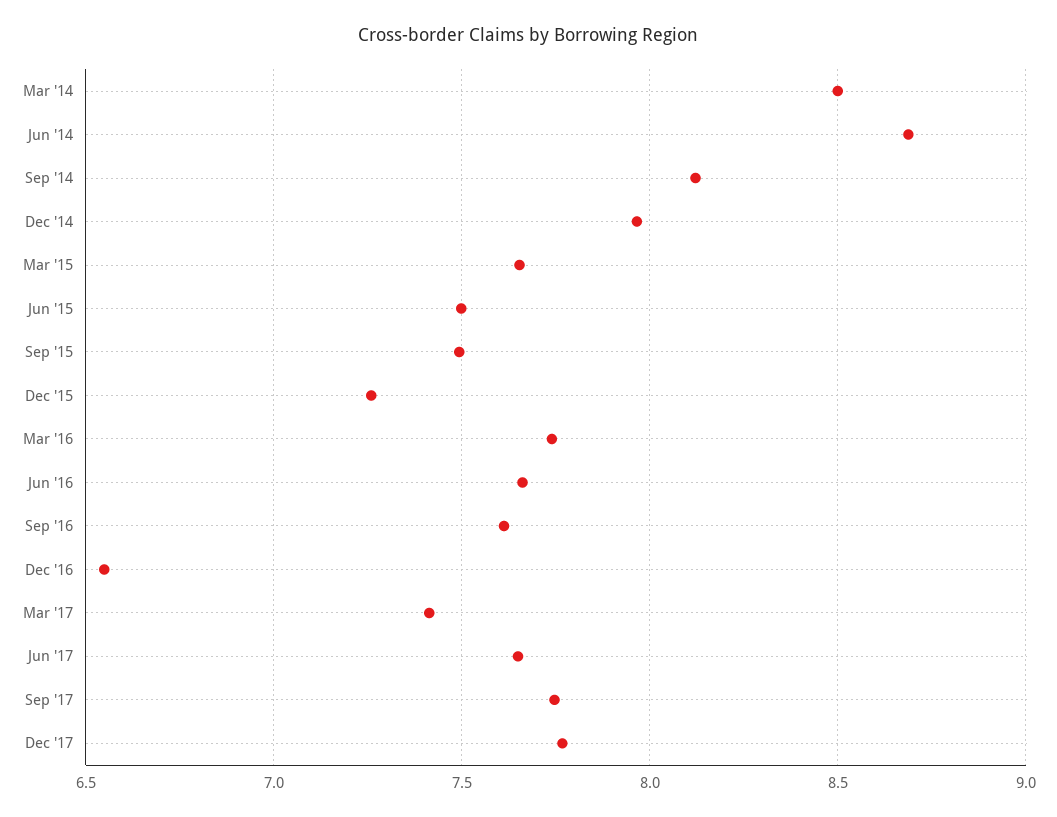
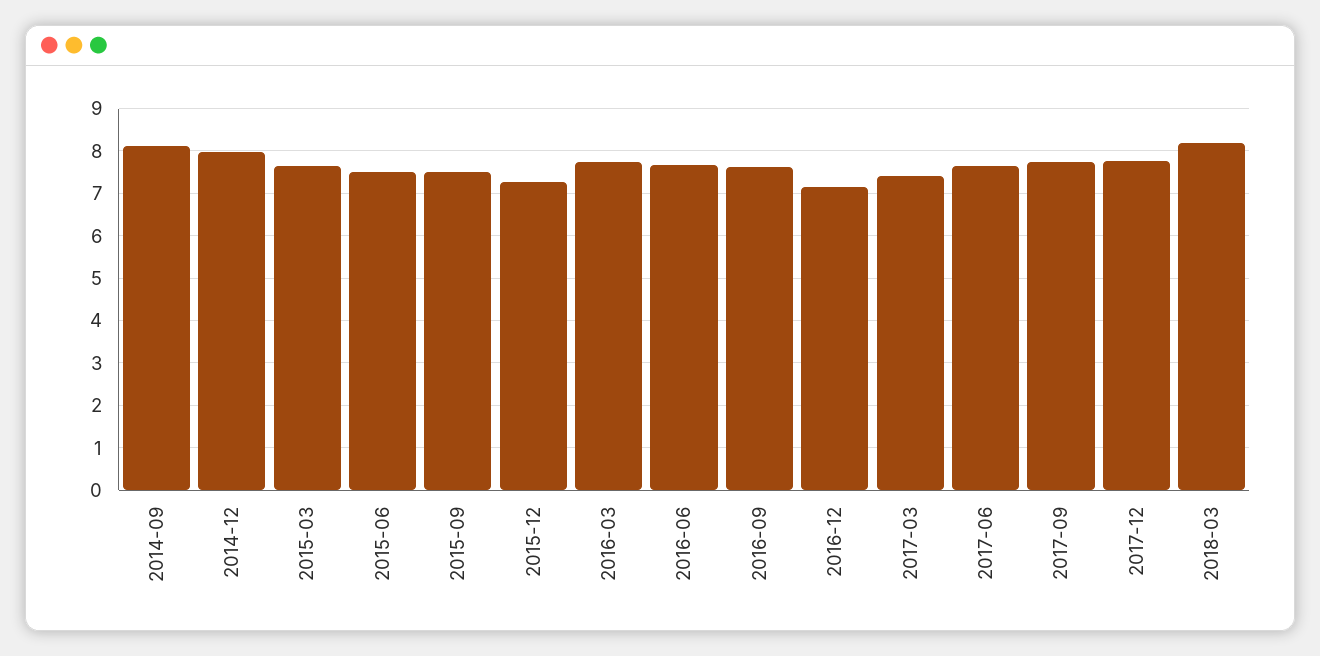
Mar '14: 8.5 -> none
Jun '14: 8.7 -> none
Dec '16: 6.55 -> 7.2
2018-03: none -> 8.2

